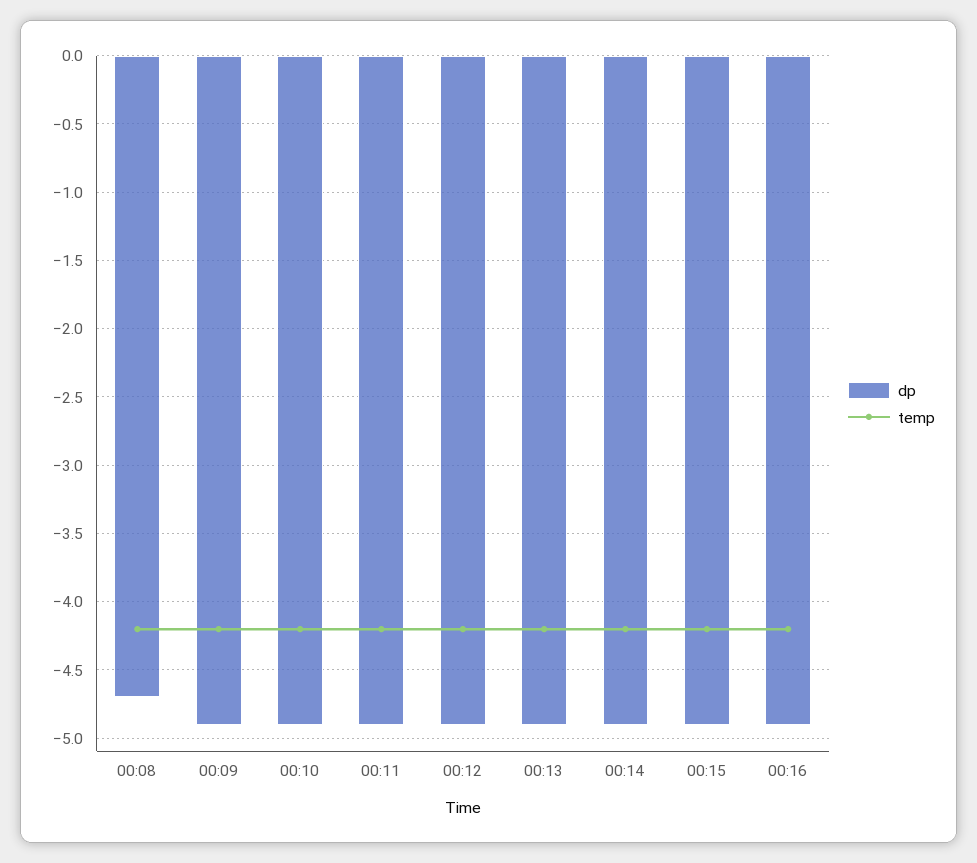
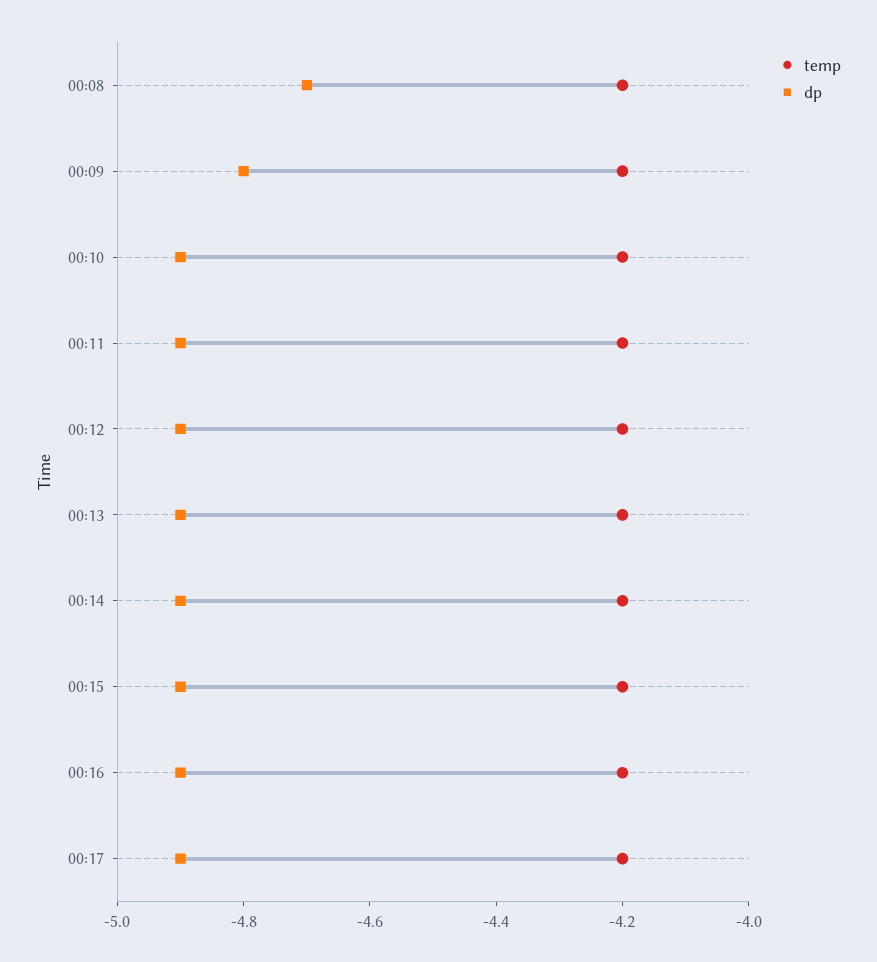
dp, 00:09: -4.9 -> -4.8
temp, 00:17: none -> -4.2
dp, 00:17: none -> -4.9

